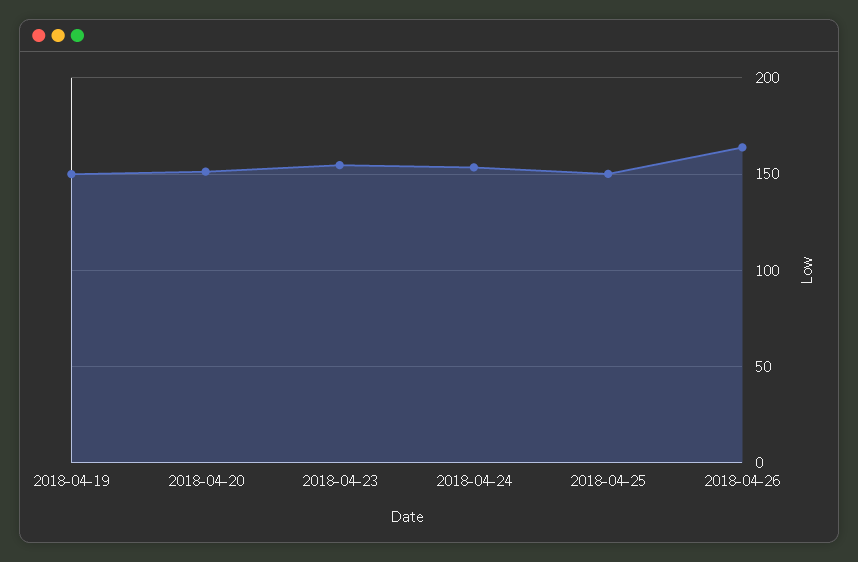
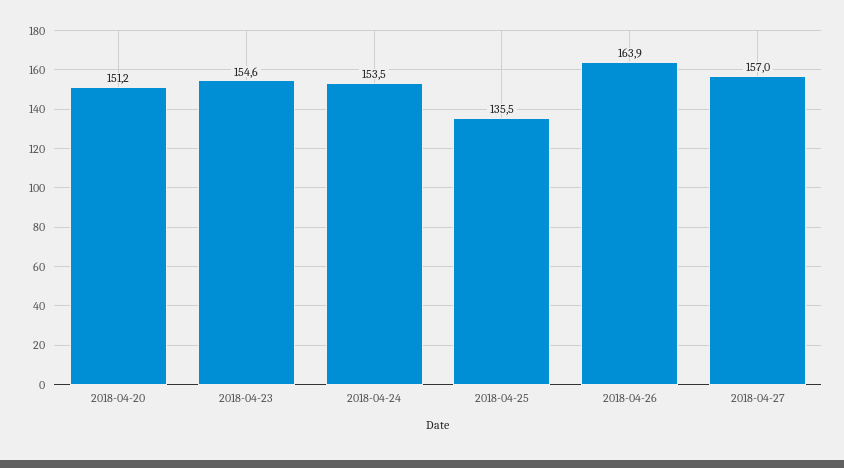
2018-04-19: 150 -> none
2018-04-25: 150 -> 135.5
2018-04-27: none -> 157

